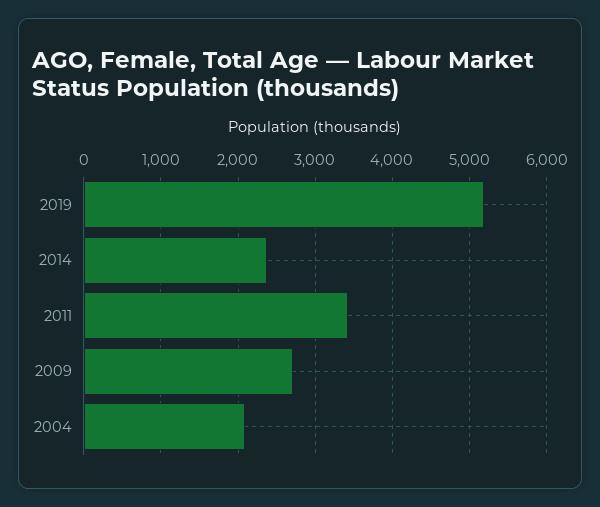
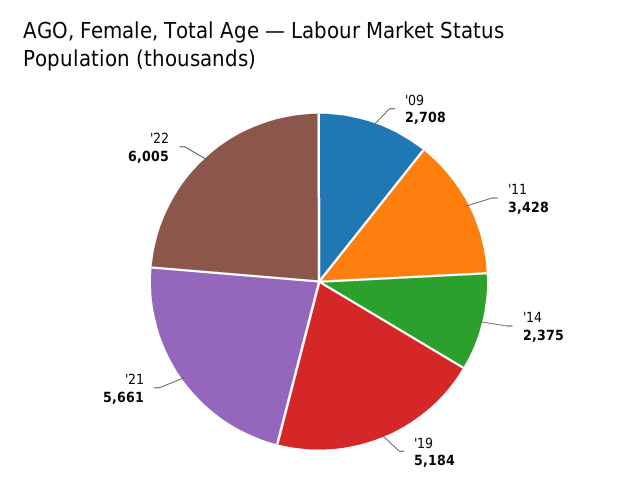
2004: 2100 -> none
'21: none -> 5661
'22: none -> 6005

